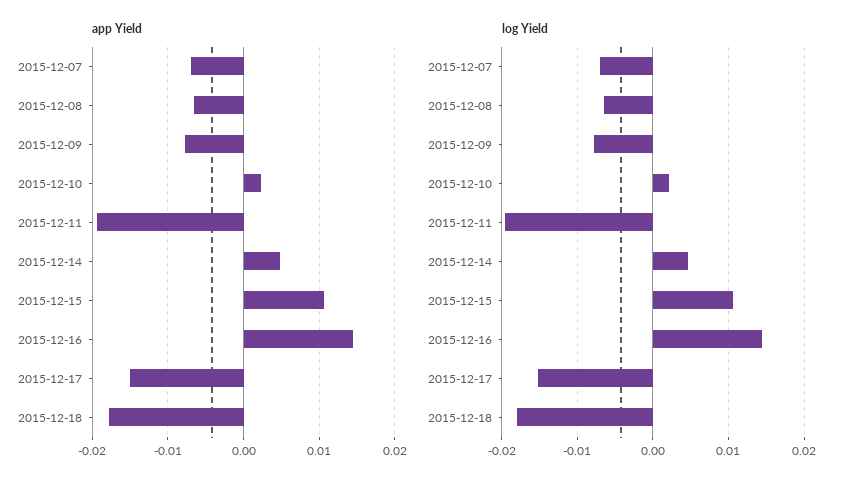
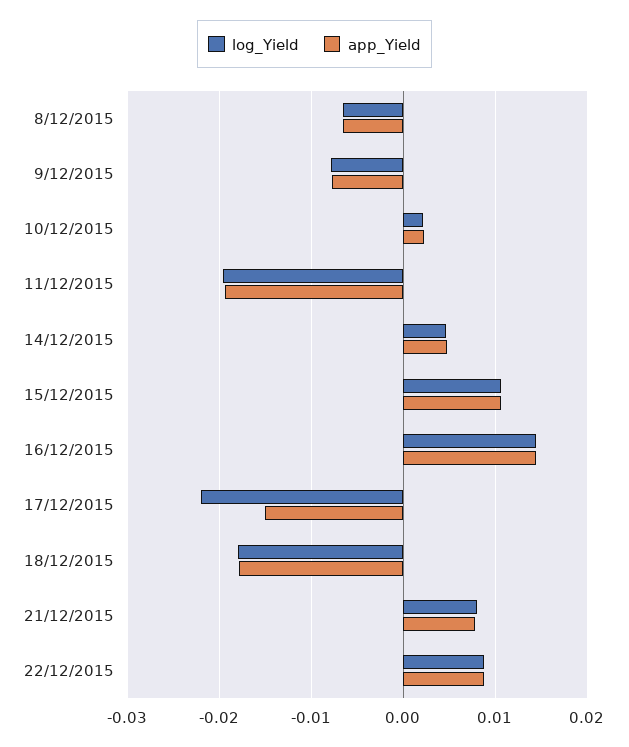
app Yield, 2015-12-07: -0.007 -> none
log Yield, 2015-12-07: -0.007 -> none
log Yield, 2015-12-17: -0.015 -> -0.022
log Yield, 21/12/2015: none -> 0.008
app Yield, 21/12/2015: none -> 0.008
log Yield, 22/12/2015: none -> 0.009
app Yield, 22/12/2015: none -> 0.009

